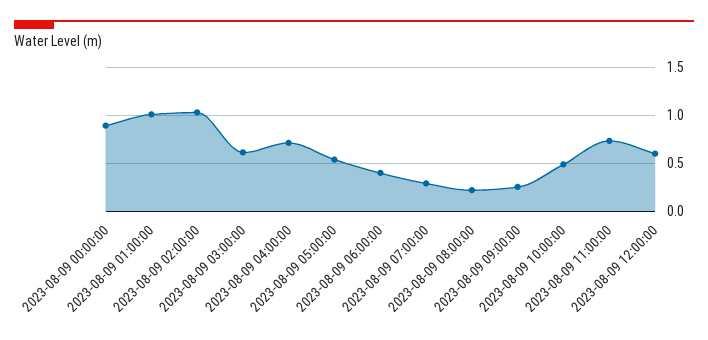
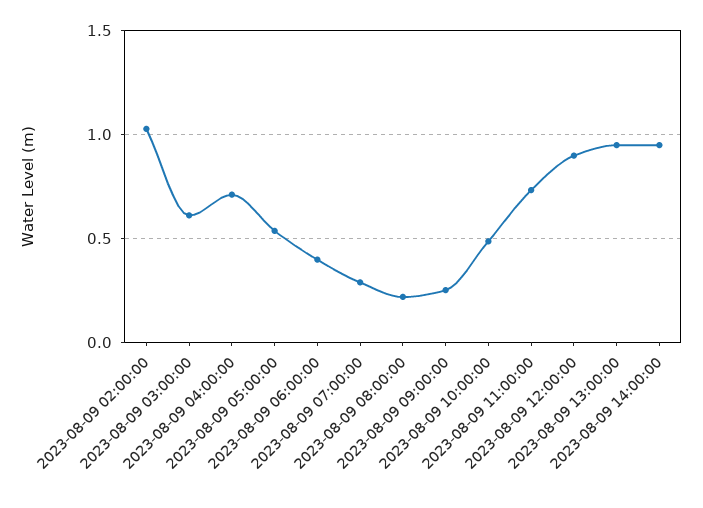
2023-08-09 00:00:00: 0.9 -> none
2023-08-09 01:00:00: 1 -> none
2023-08-09 12:00:00: 0.6 -> 0.9
2023-08-09 13:00:00: none -> 0.95
2023-08-09 14:00:00: none -> 0.95

